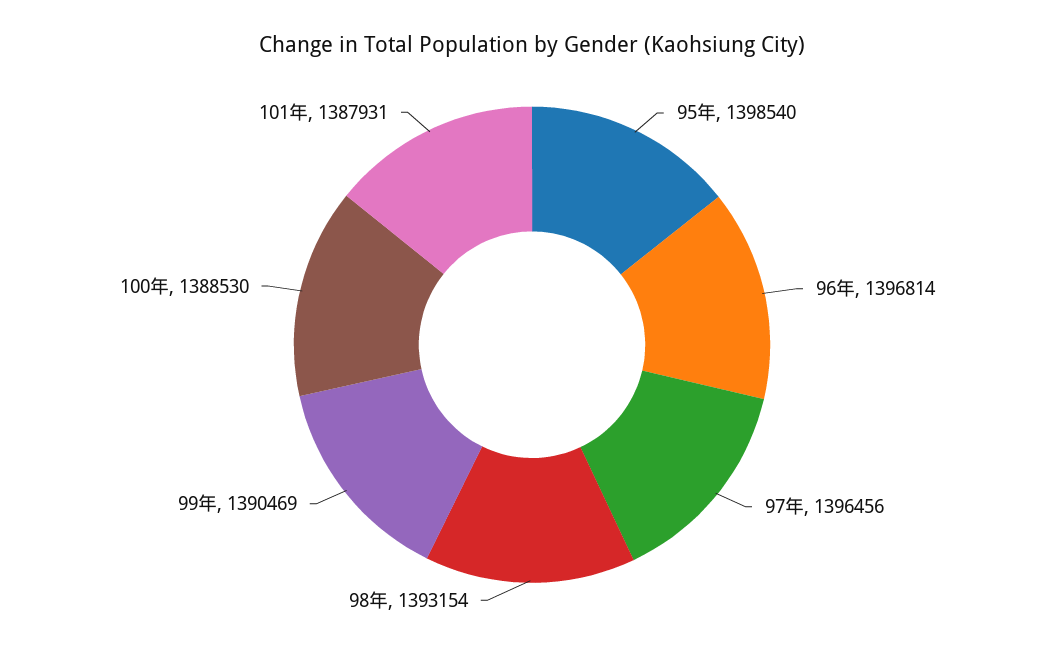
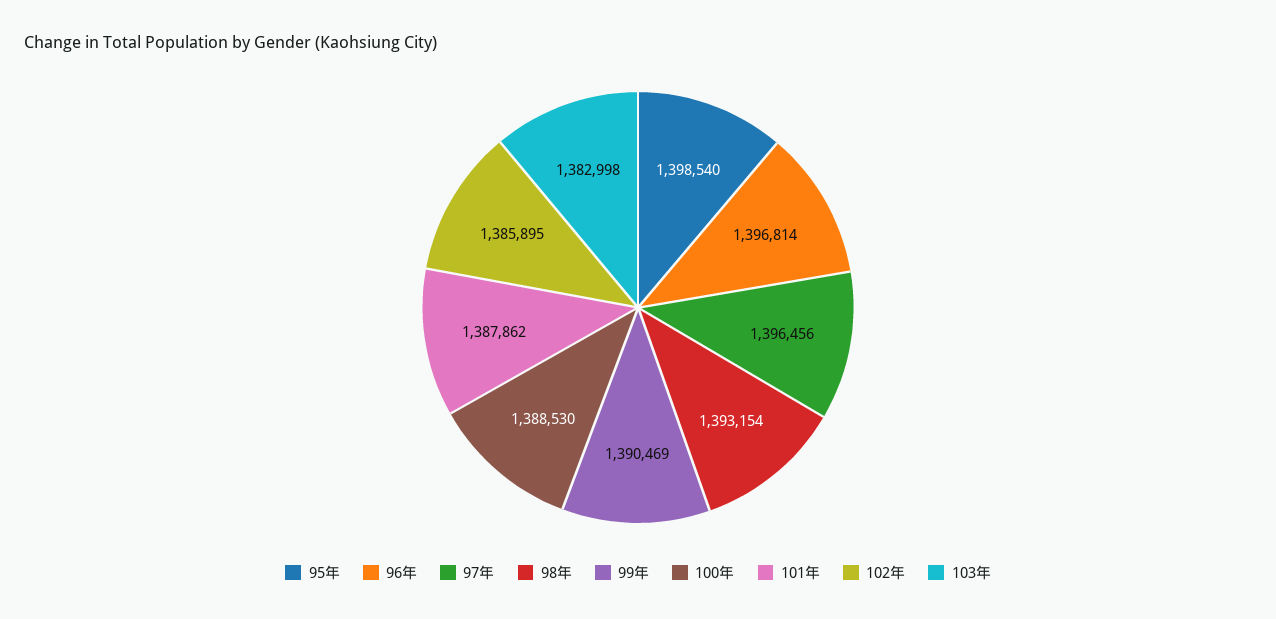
101年: 1387931 -> 1387862
102年: none -> 1385895
103年: none -> 1382998

